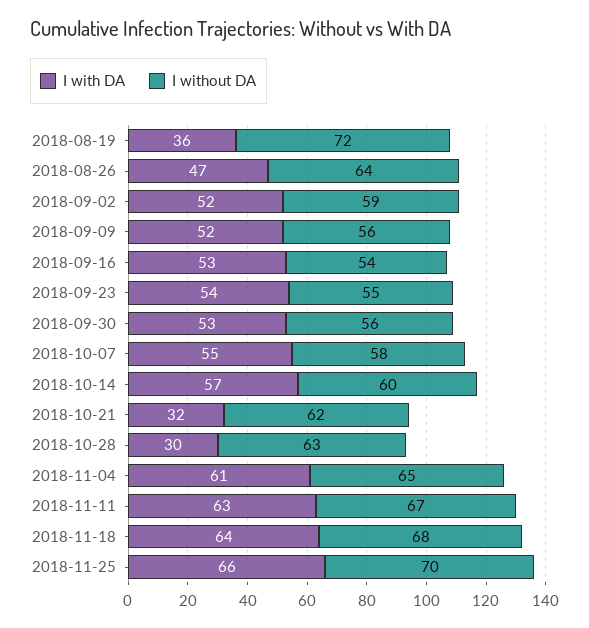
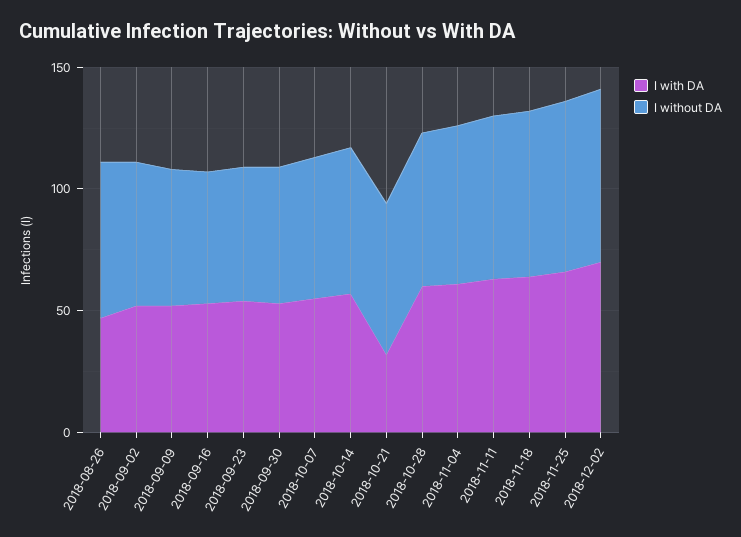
I with DA, 2018-08-19: 36 -> none
I without DA, 2018-08-19: 72 -> none
I with DA, 2018-10-28: 30 -> 60
I with DA, 2018-12-02: none -> 70
I without DA, 2018-12-02: none -> 70

